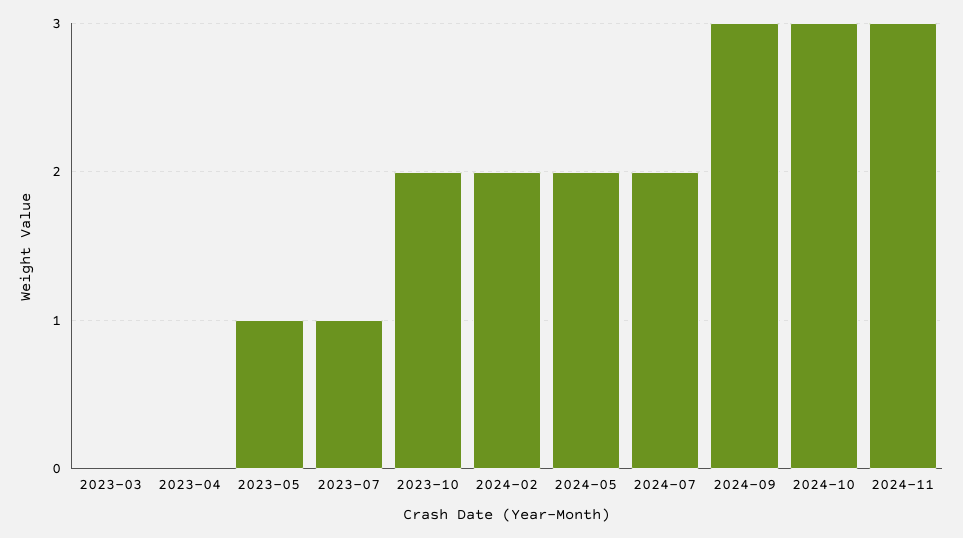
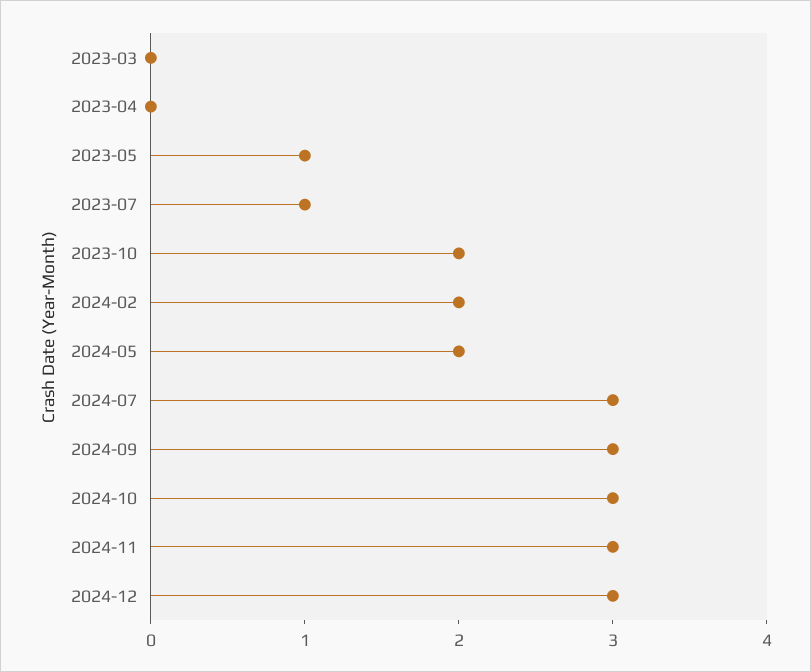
2024-07: 2 -> 3
2024-12: none -> 3

